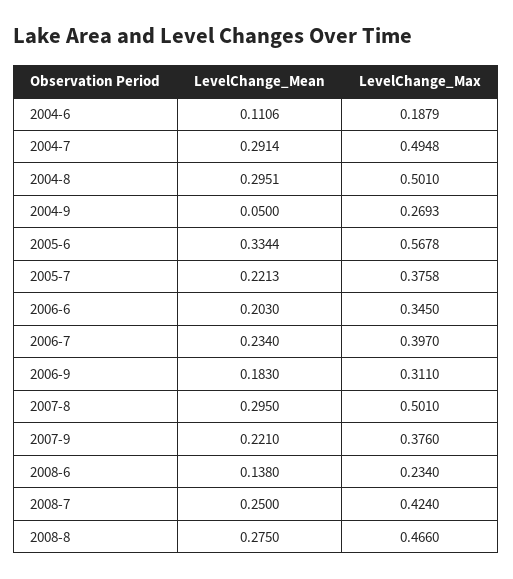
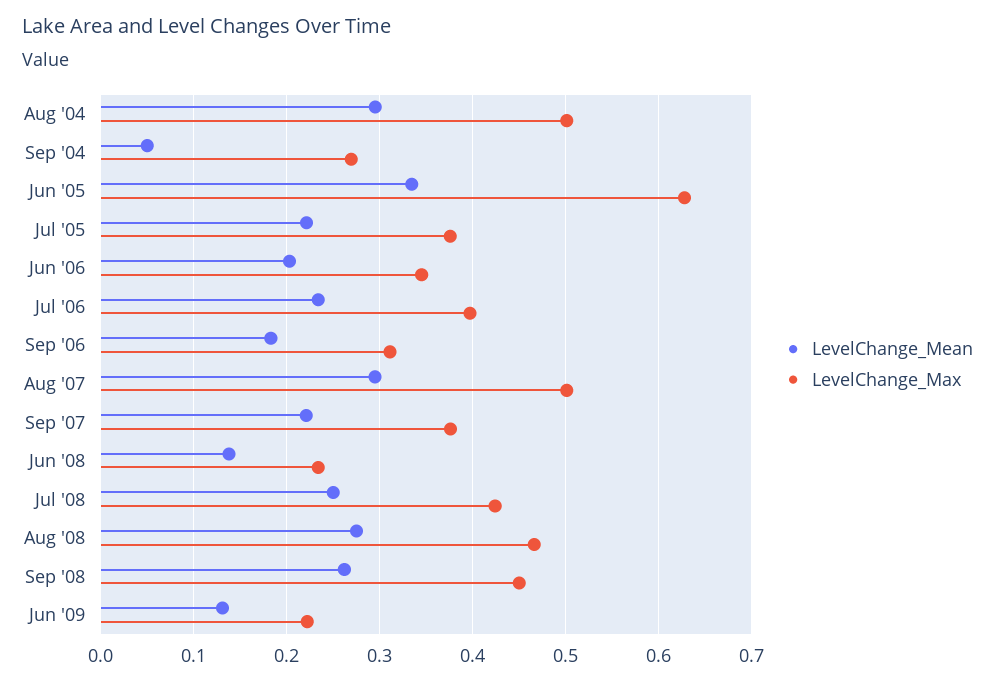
LevelChange_Mean, 2004-6: 0.1106 -> none
LevelChange_Max, 2004-6: 0.1879 -> none
LevelChange_Mean, 2004-7: 0.2914 -> none
LevelChange_Max, 2004-7: 0.4948 -> none
LevelChange_Max, 2005-6: 0.5678 -> 0.63
LevelChange_Mean, Sep '08: none -> 0.26
LevelChange_Max, Sep '08: none -> 0.45
LevelChange_Mean, Jun '09: none -> 0.13
LevelChange_Max, Jun '09: none -> 0.22

